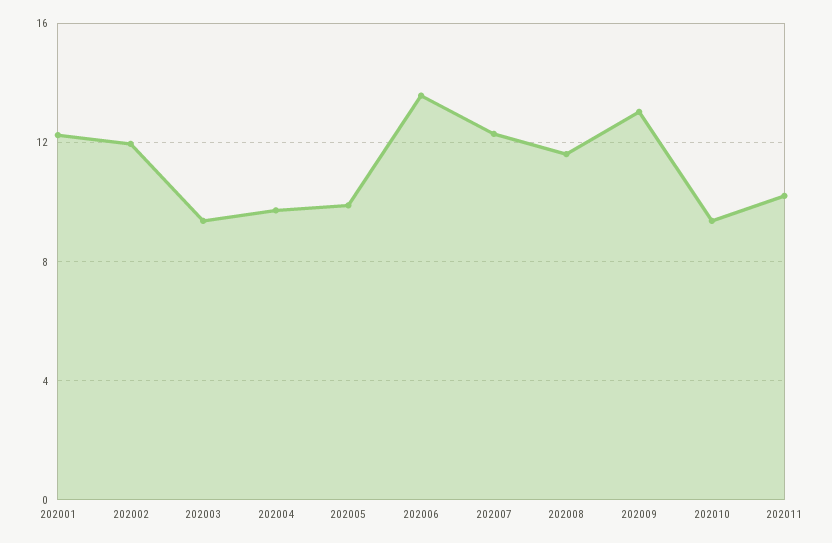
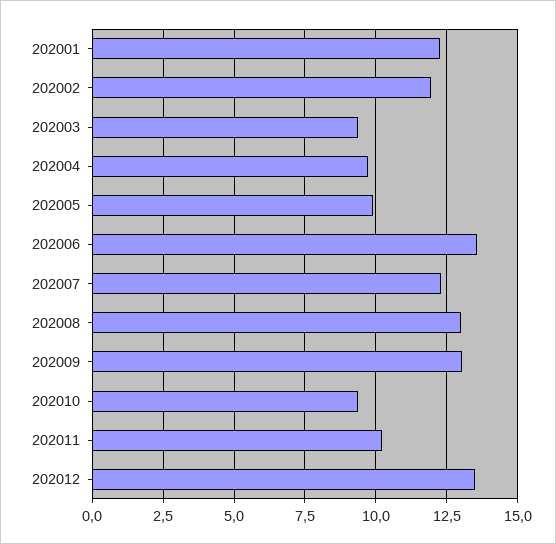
202008: 11.5 -> 13
202012: none -> 13.5

